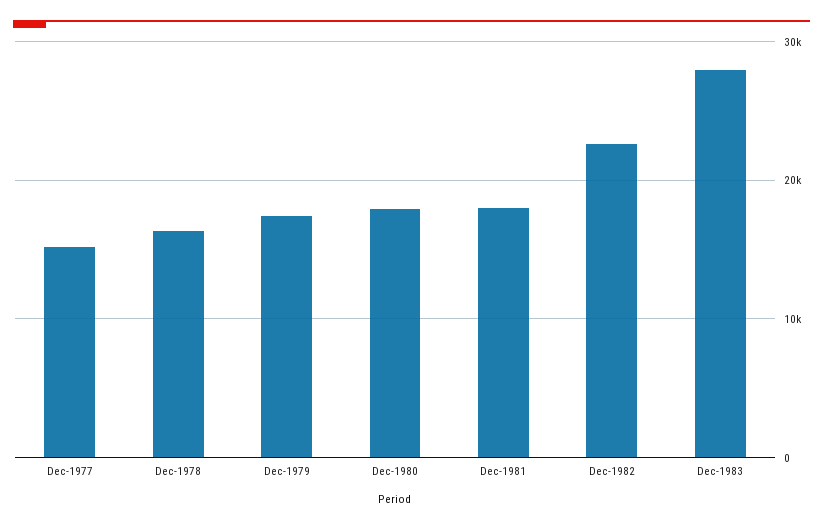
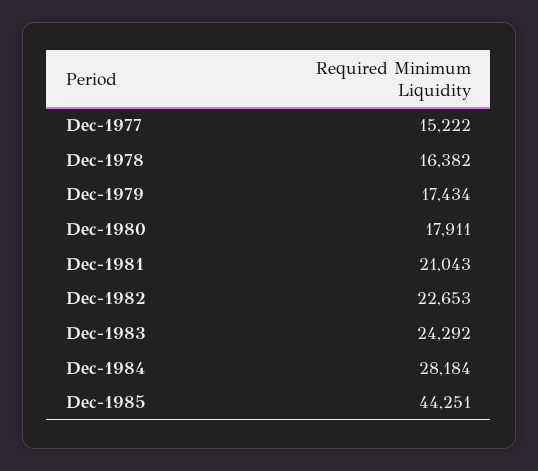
Dec-1981: 18000 -> 21043
Dec-1983: 28000 -> 24292
Dec-1984: none -> 28184
Dec-1985: none -> 44251

